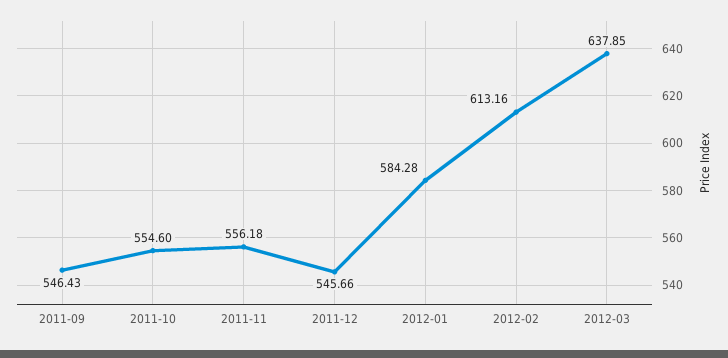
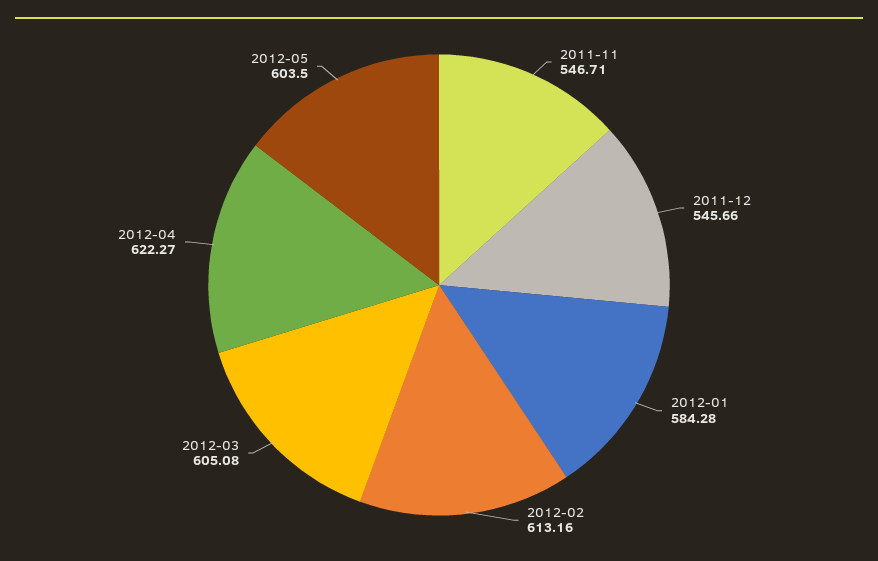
2011-09: 546.43 -> none
2011-10: 554.6 -> none
2011-11: 556.18 -> 546.71
2012-03: 637.85 -> 605.08
2012-04: none -> 622.27
2012-05: none -> 603.5

